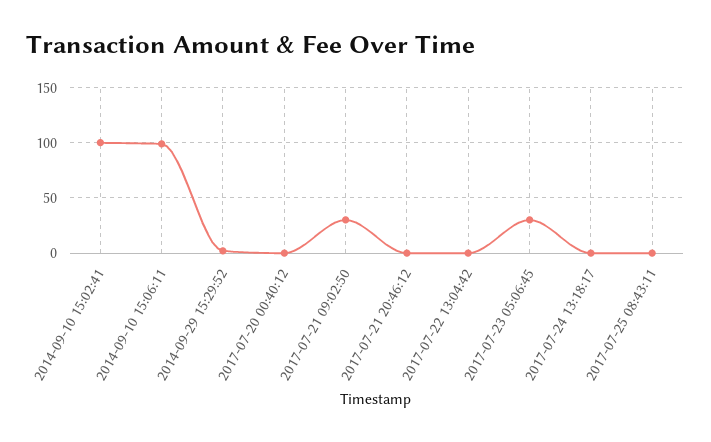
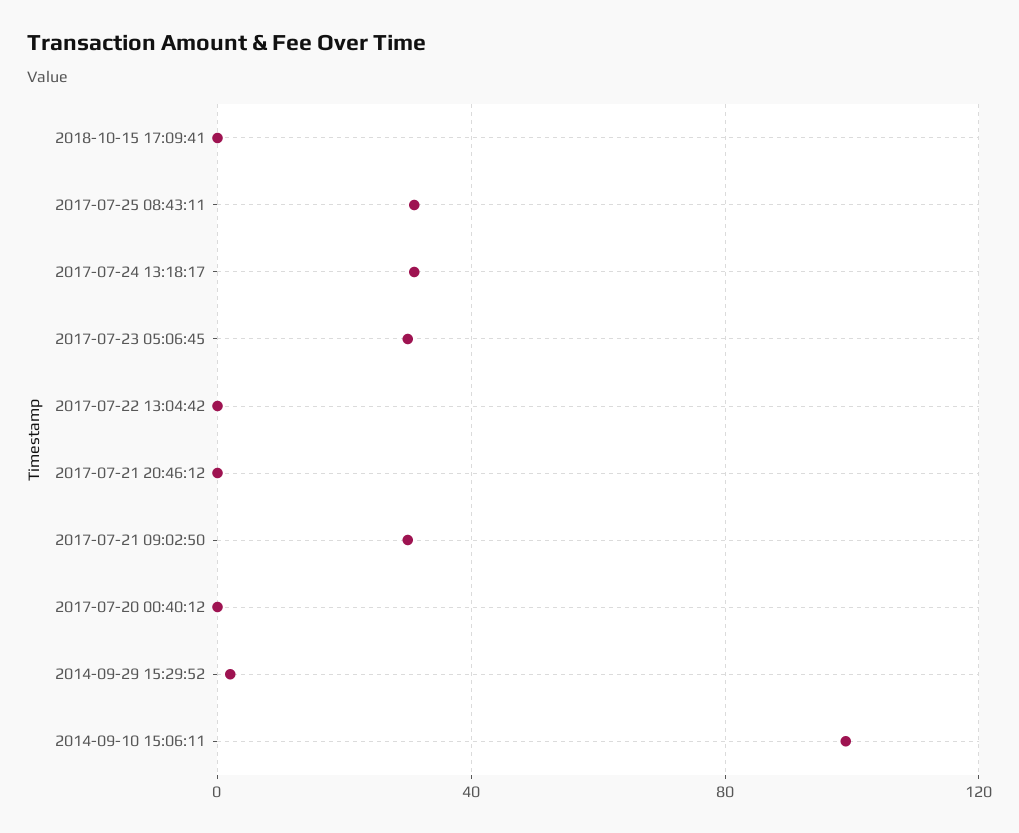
2014-09-10 15:02:41: 100 -> none
2017-07-24 13:18:17: 0 -> 30
2017-07-25 08:43:11: 0 -> 30
2018-10-15 17:09:41: none -> 0

